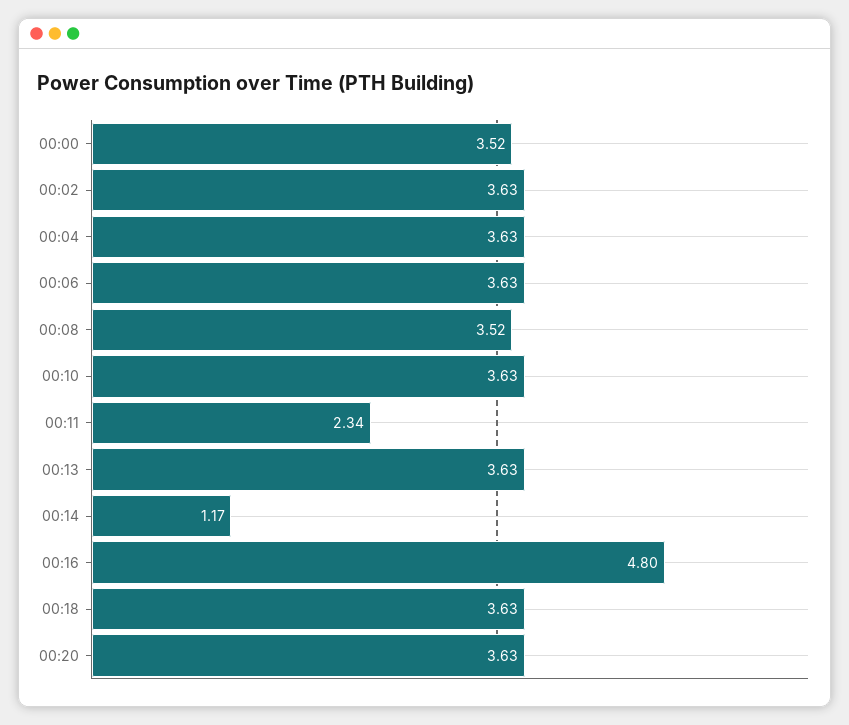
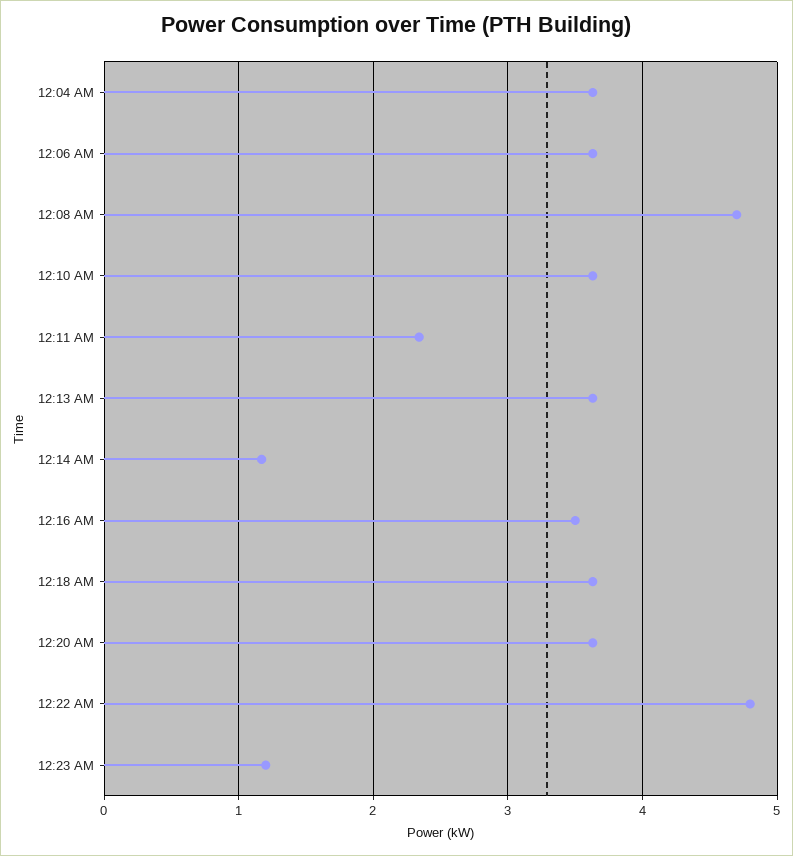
00:00: 3.52 -> none
00:02: 3.63 -> none
00:08: 3.52 -> 4.7
00:16: 4.8 -> 3.5
12:22 AM: none -> 4.8
12:23 AM: none -> 1.2

